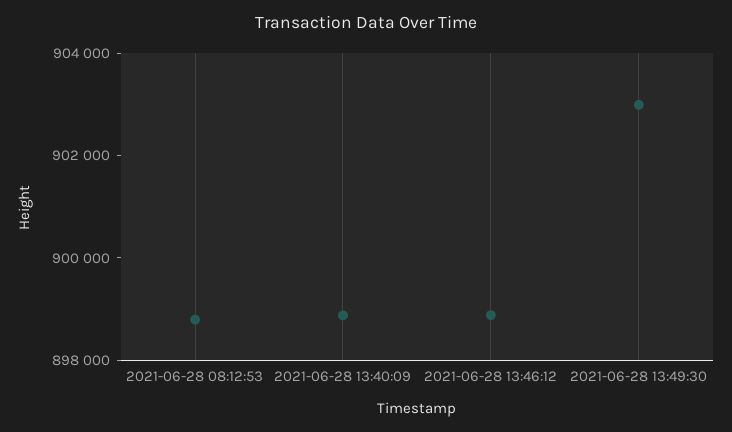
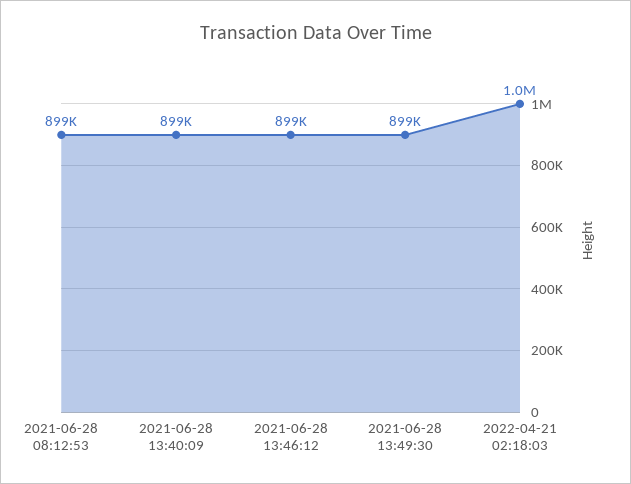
2021-06-28 13:49:30: 903000 -> 899000
2022-04-21 02:18:03: none -> 1000000

